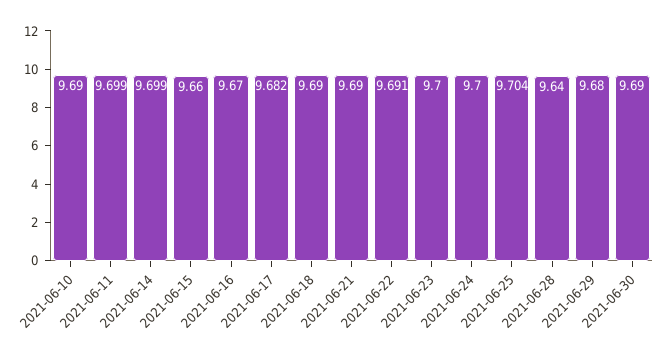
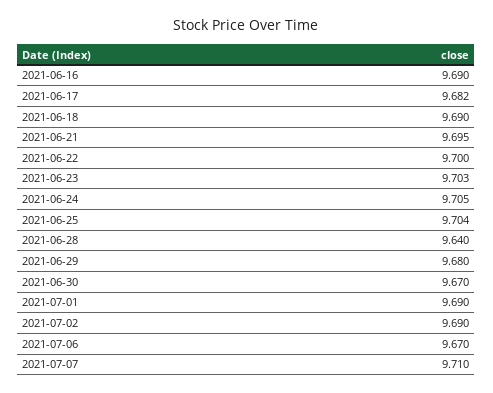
2021-06-10: 9.69 -> none
2021-06-11: 9.699 -> none
2021-06-14: 9.699 -> none
2021-06-15: 9.66 -> none
2021-06-16: 9.67 -> 9.69
2021-06-21: 9.69 -> 9.695
2021-06-22: 9.691 -> 9.7
2021-06-23: 9.7 -> 9.703
2021-06-24: 9.7 -> 9.705
2021-06-30: 9.69 -> 9.67
2021-07-01: none -> 9.69
2021-07-02: none -> 9.69
2021-07-06: none -> 9.67
2021-07-07: none -> 9.71

